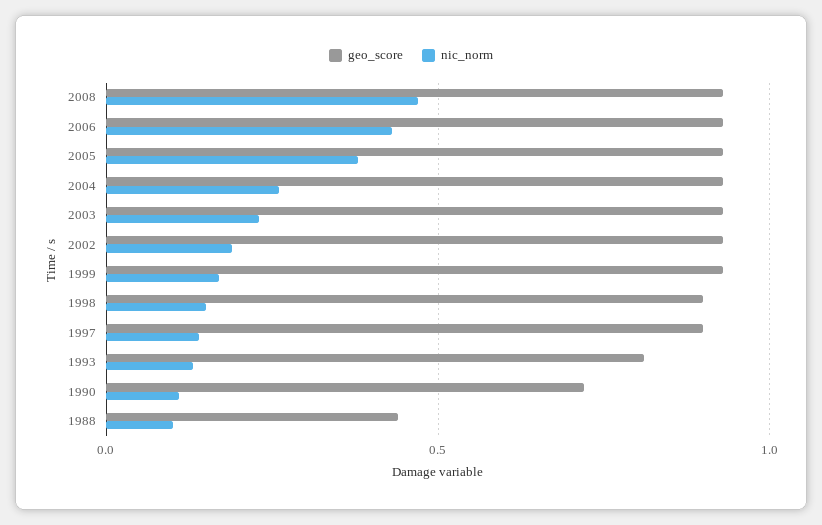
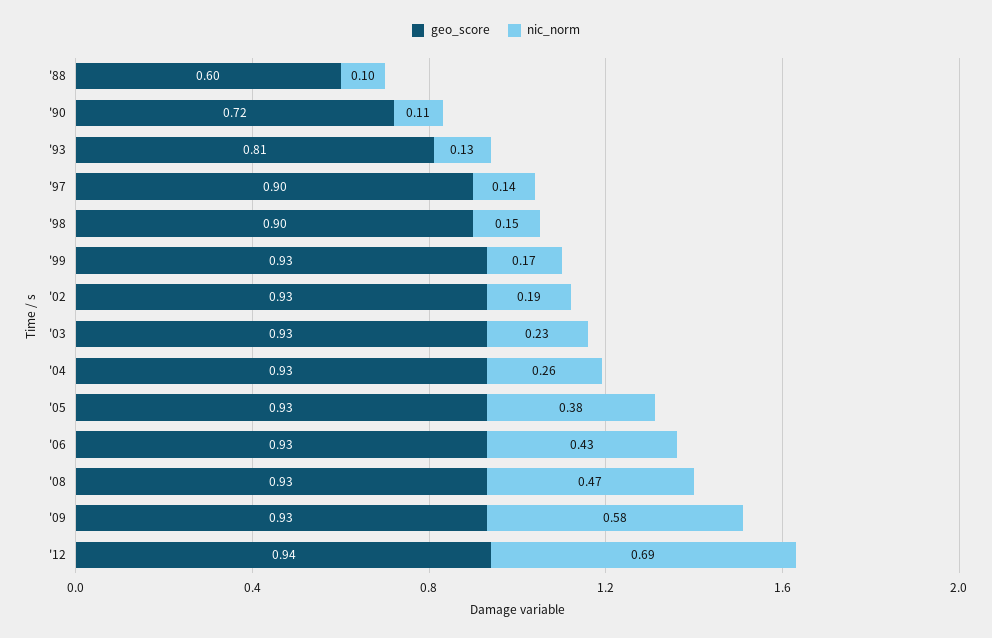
geo_score, 1988: 0.45 -> 0.6
geo_score, '09: none -> 0.93
nic_norm, '09: none -> 0.58
geo_score, '12: none -> 0.94
nic_norm, '12: none -> 0.69

